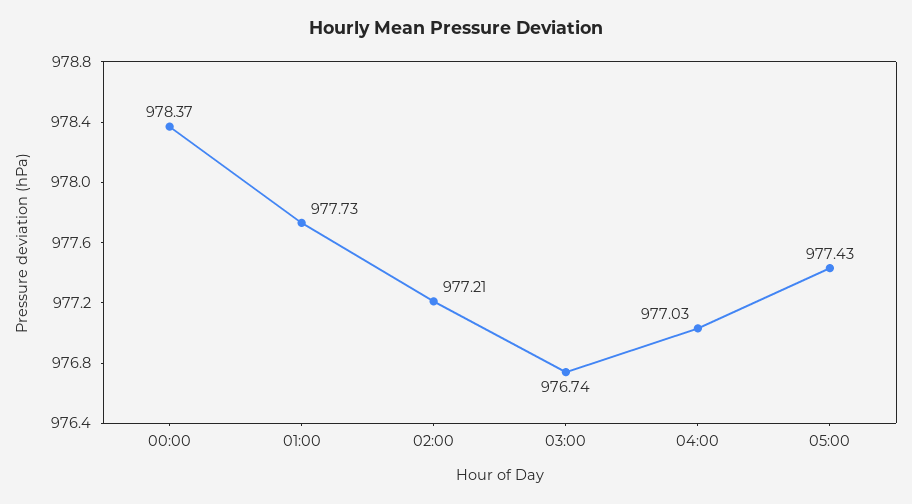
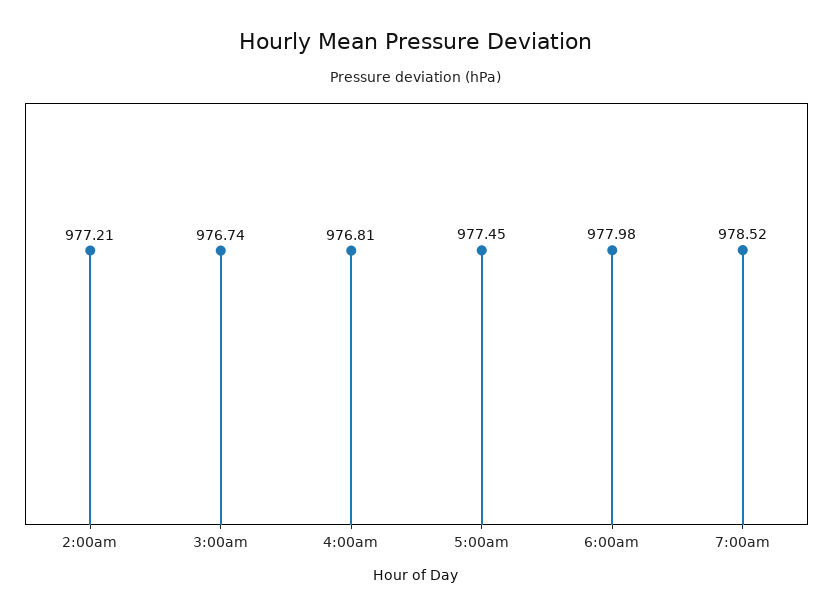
00:00: 978.37 -> none
01:00: 977.73 -> none
04:00: 977.03 -> 976.81
05:00: 977.43 -> 977.45
6:00am: none -> 977.98
7:00am: none -> 978.52

